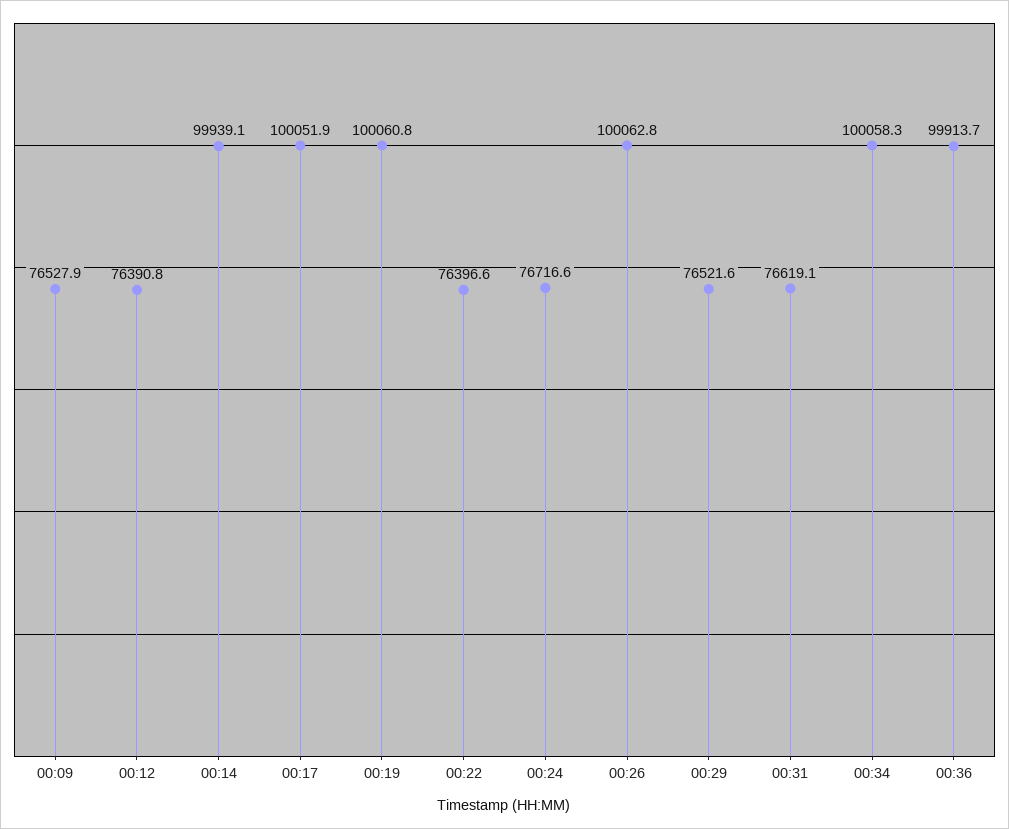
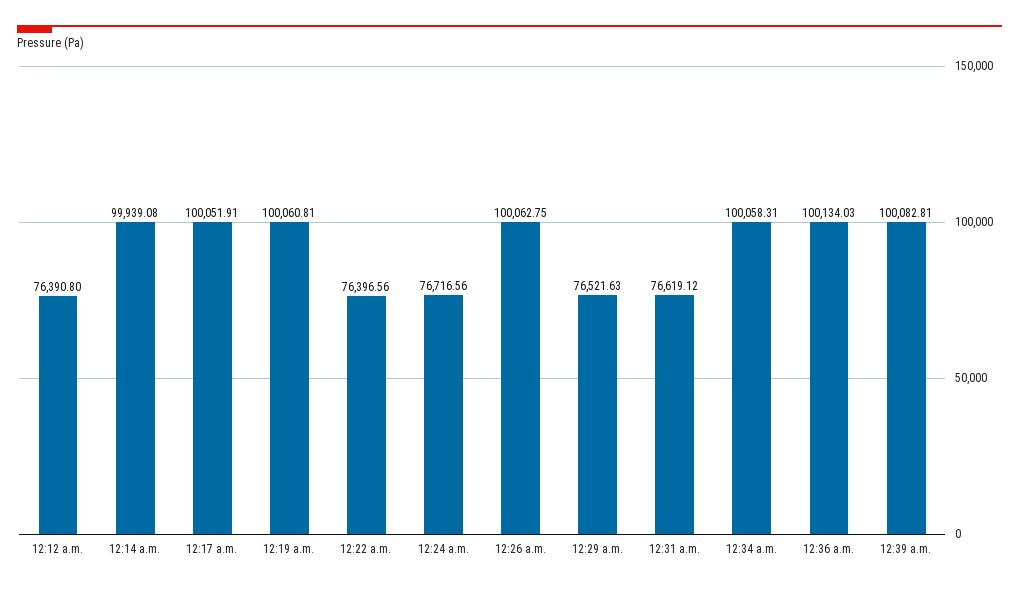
00:09: 76527.9 -> none
00:36: 99913.7 -> 100134.03
12:39 a.m.: none -> 100082.81

